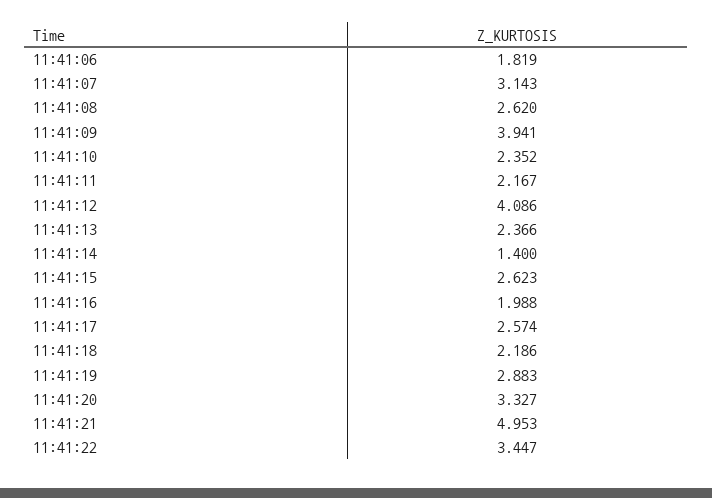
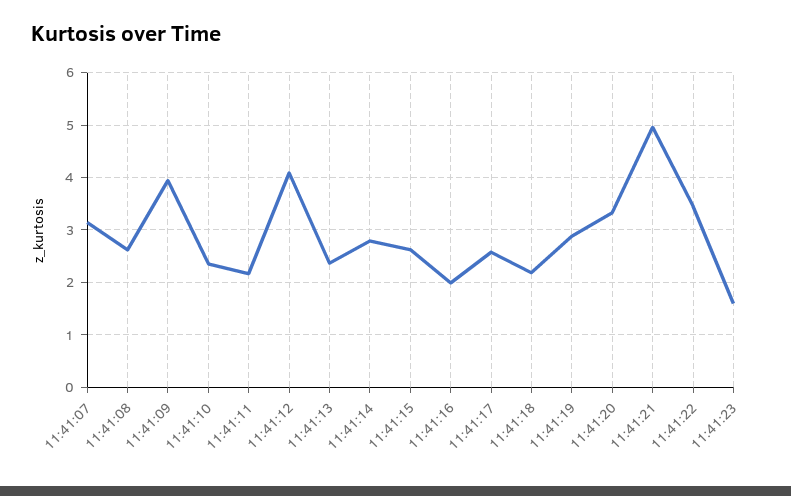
11:41:06: 1.819 -> none
11:41:14: 1.4 -> 2.8
11:41:23: none -> 1.6

